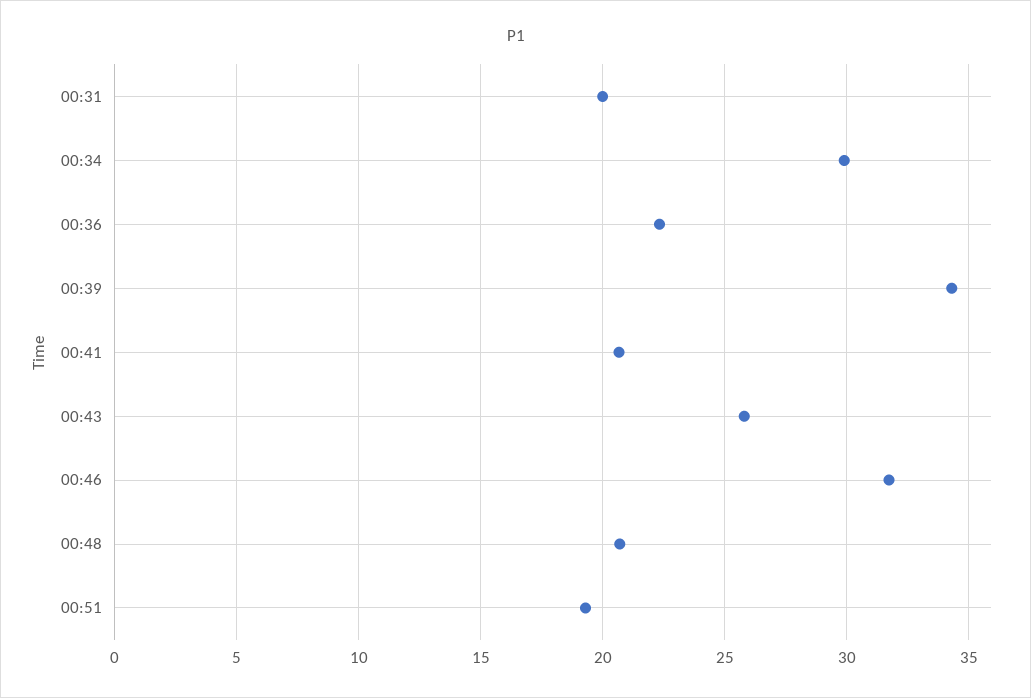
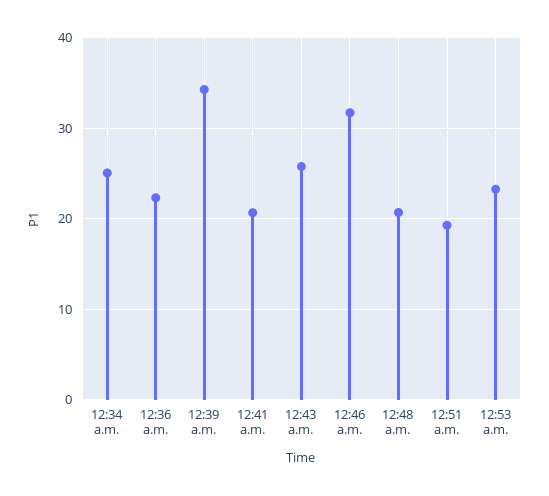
00:31: 20 -> none
00:34: 30 -> 25
12:53 a.m.: none -> 23

